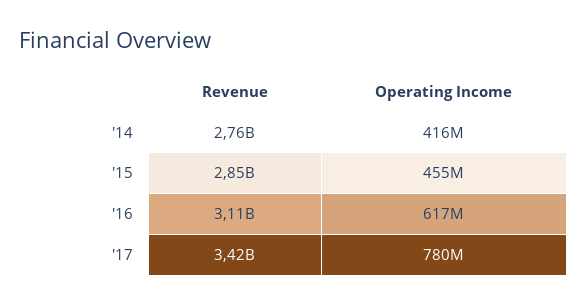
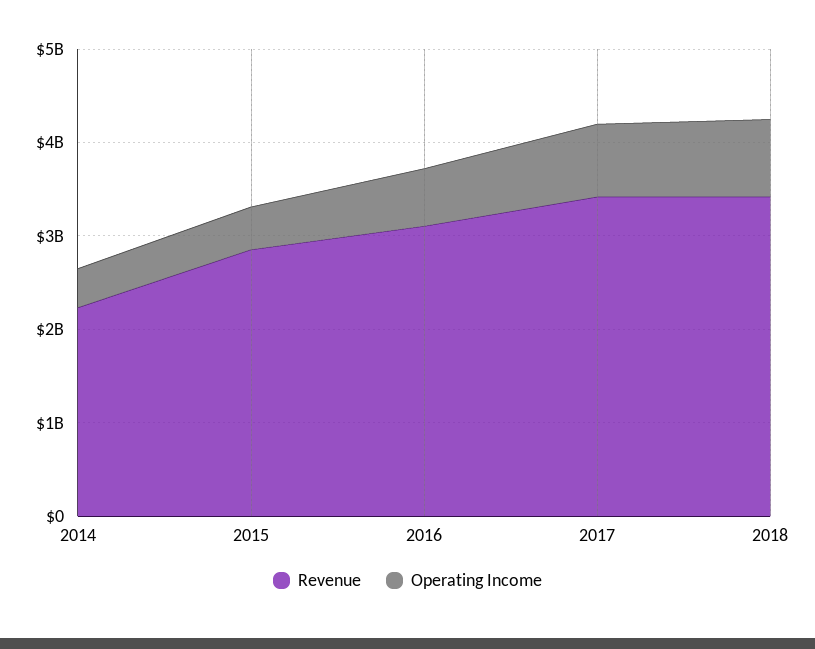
Revenue, '14: 2760000000 -> 2200000000
Revenue, 2018: none -> 3400000000
Operating Income, 2018: none -> 800000000

